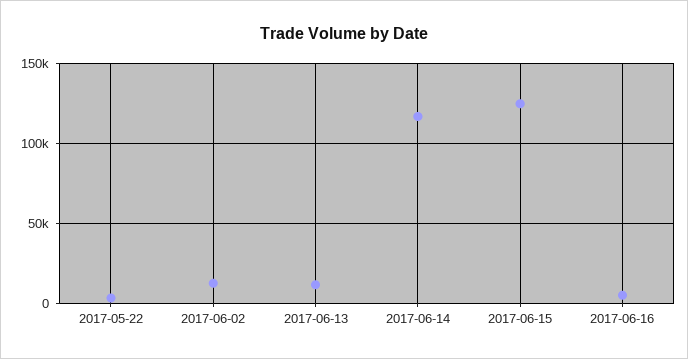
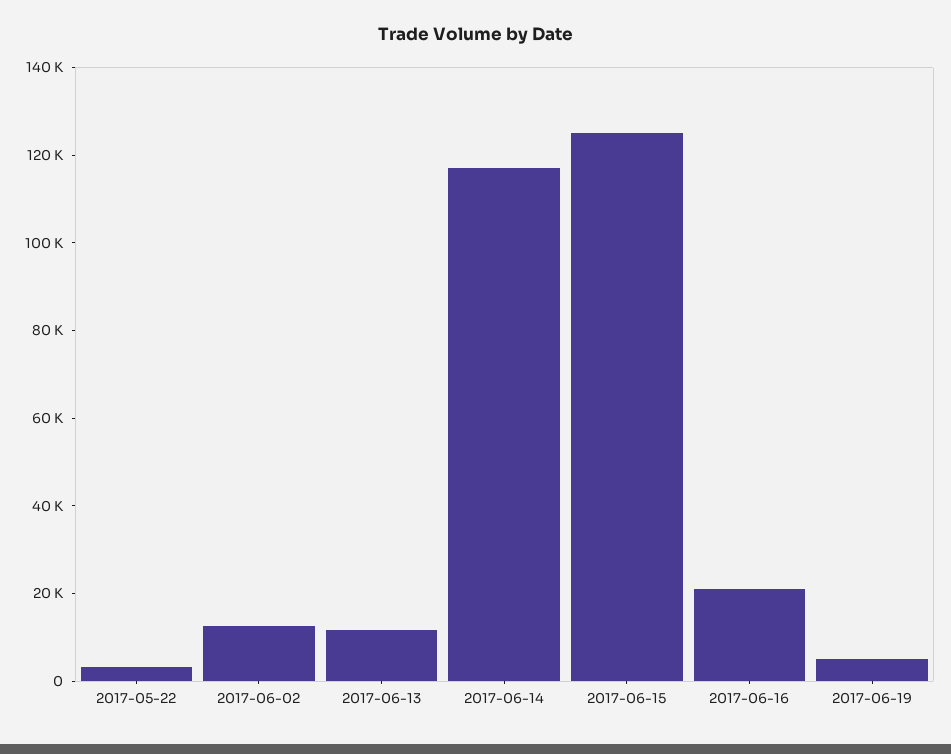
2017-06-16: 5000 -> 20000
2017-06-19: none -> 5000

